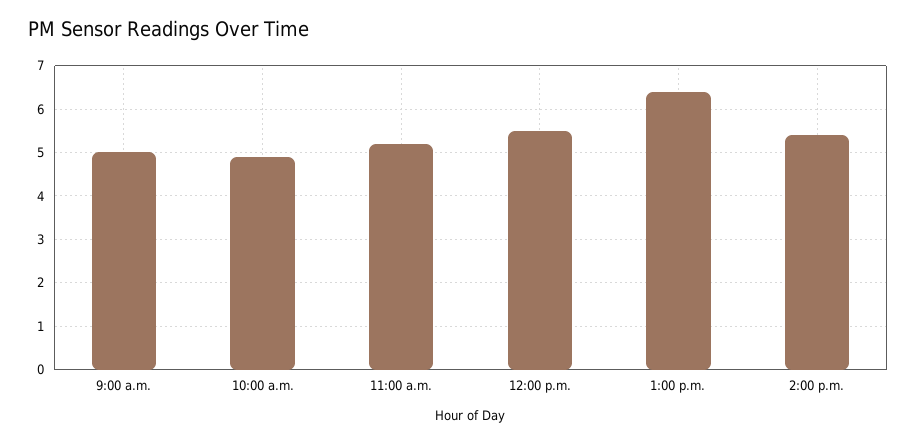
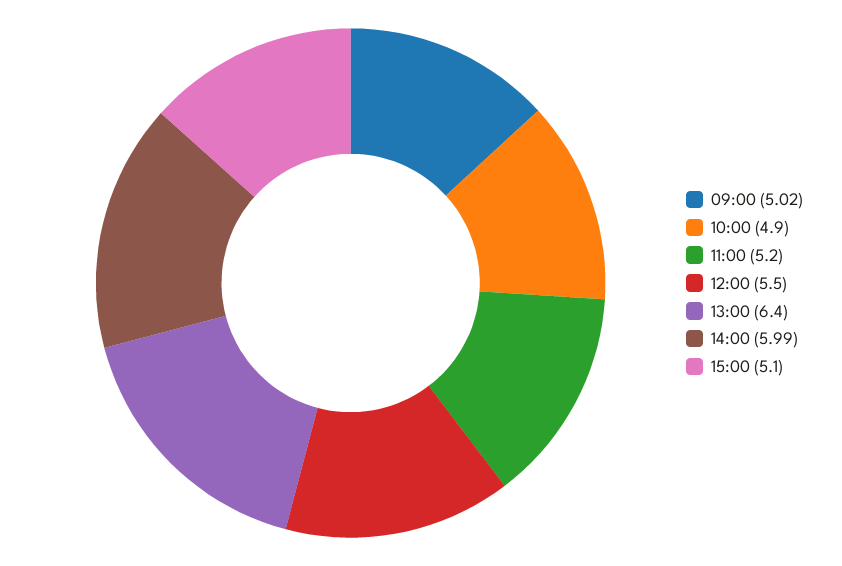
2:00 p.m.: 5.4 -> 5.99
15:00: none -> 5.1

